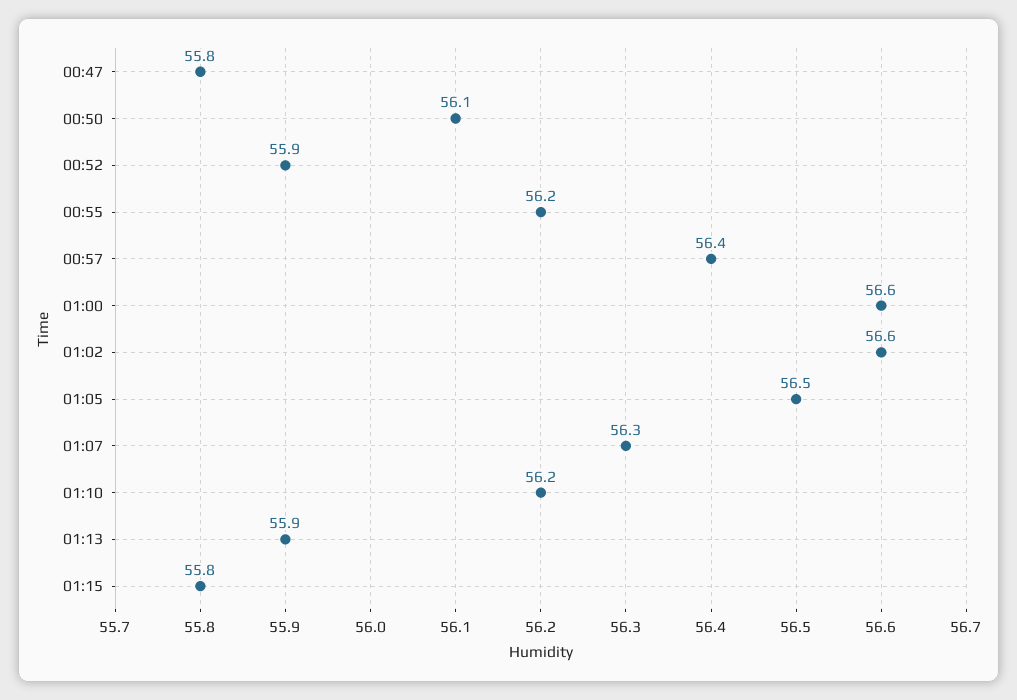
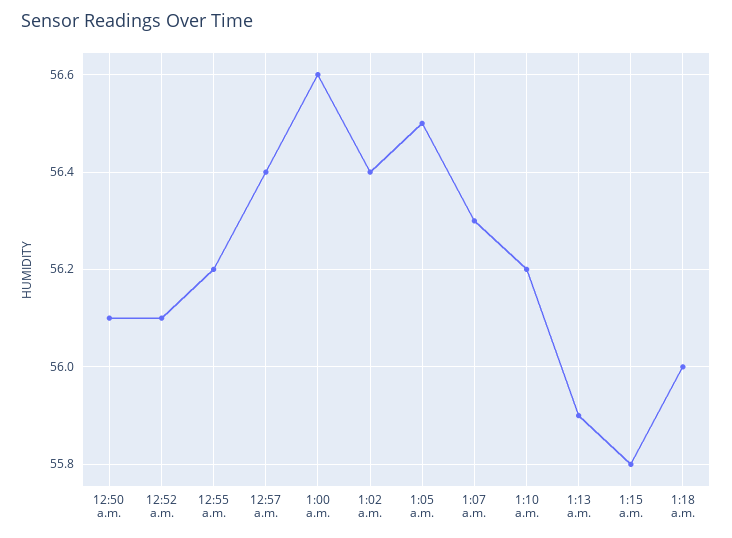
00:47: 55.8 -> none
00:52: 55.9 -> 56.1
01:02: 56.6 -> 56.4
1:18 a.m.: none -> 56

